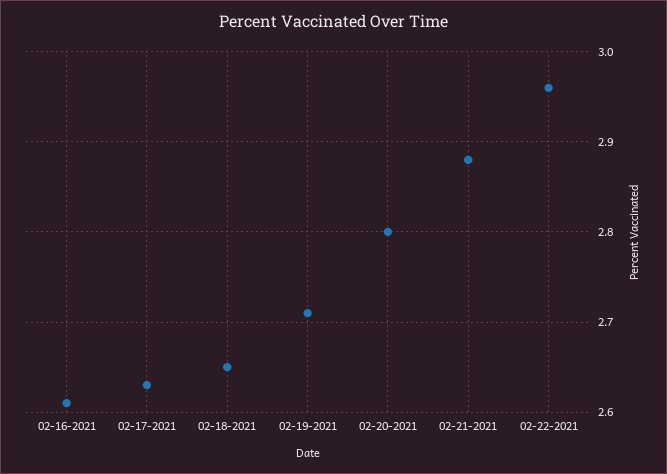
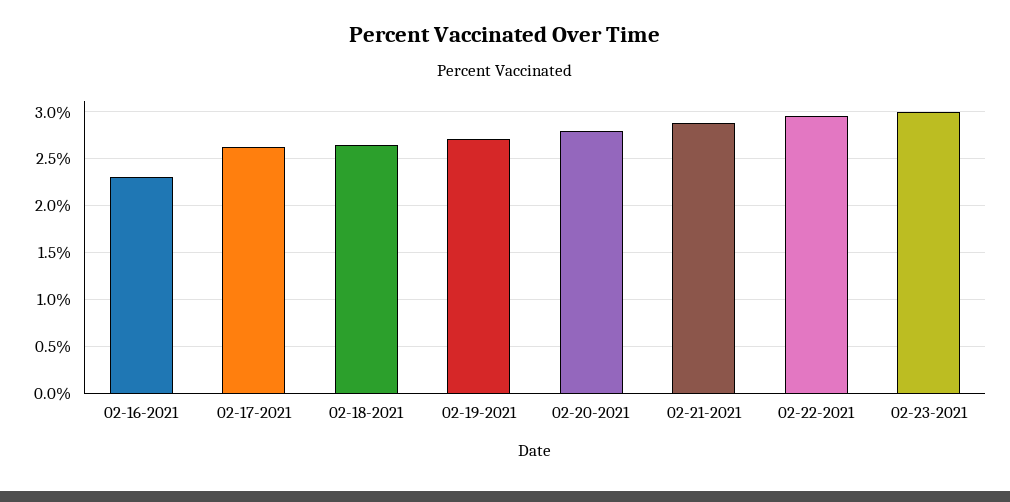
02-16-2021: 2.61 -> 2.3
02-23-2021: none -> 3

